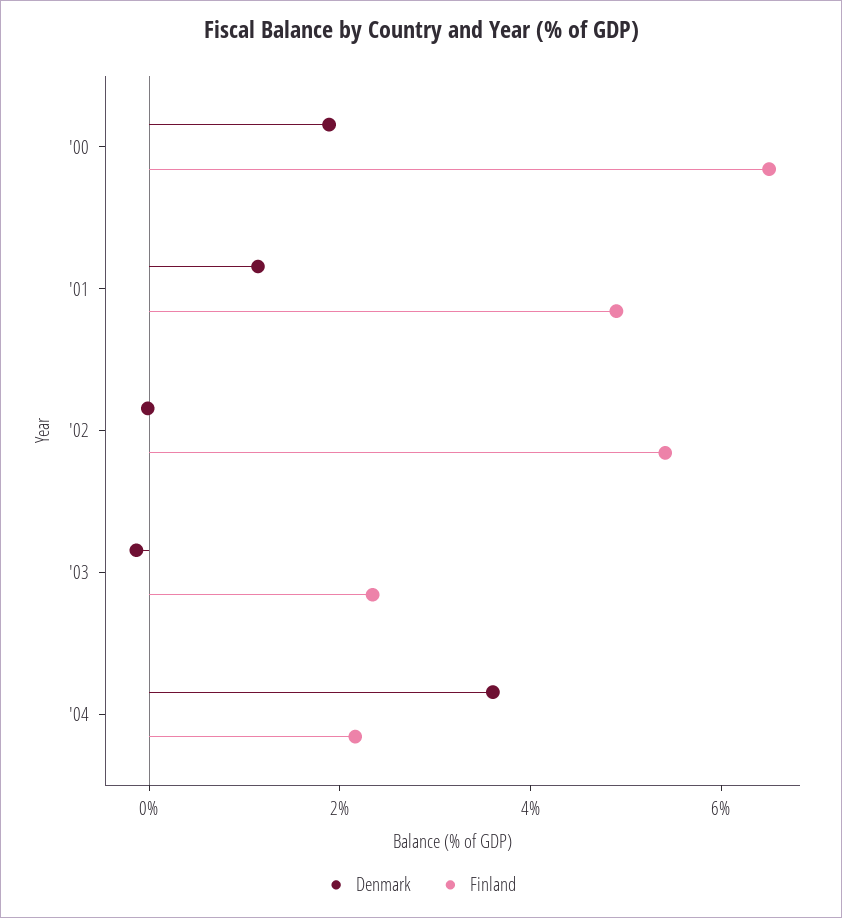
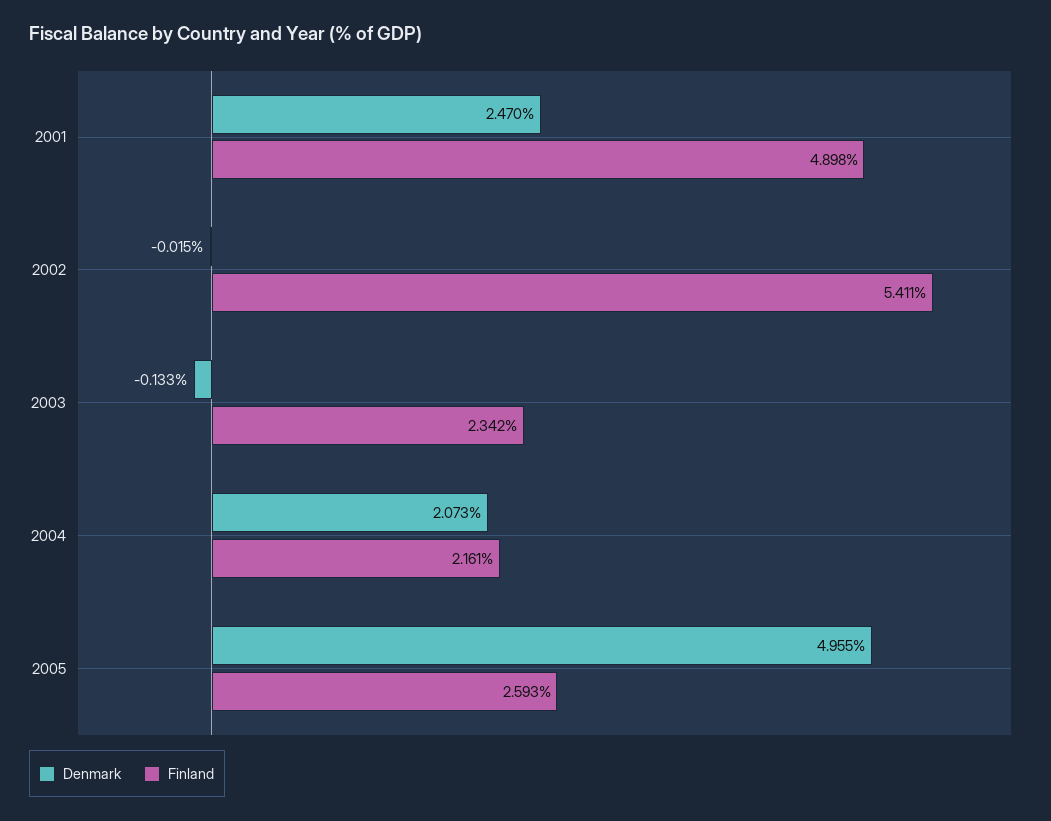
Denmark, '00: 2 -> none
Finland, '00: 6.5 -> none
Denmark, '01: 1 -> 2.47
Denmark, '04: 3.5 -> 2.073
Denmark, 2005: none -> 4.955
Finland, 2005: none -> 2.593

